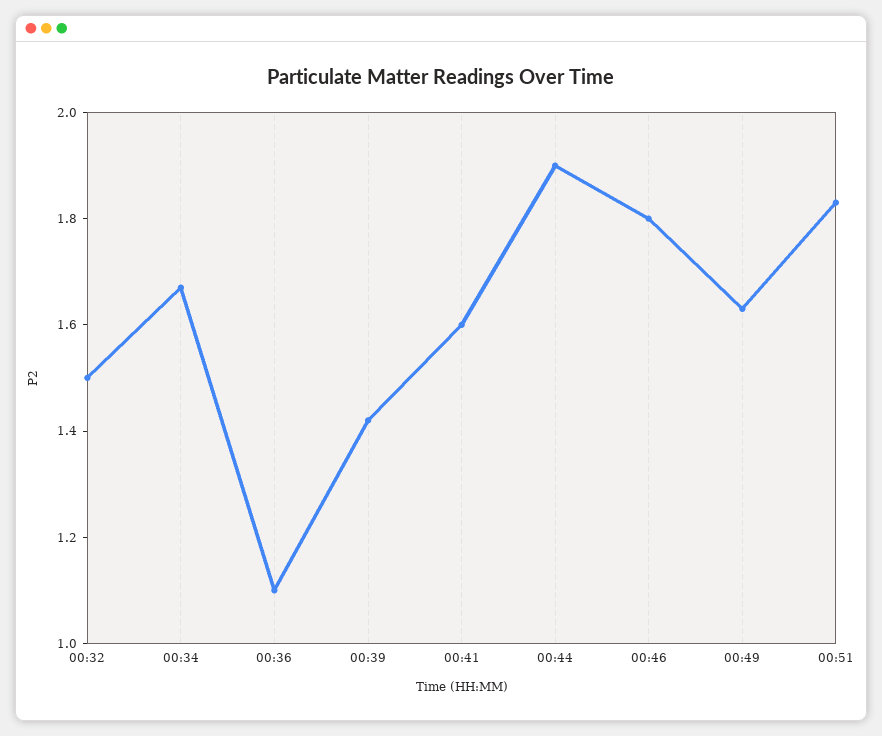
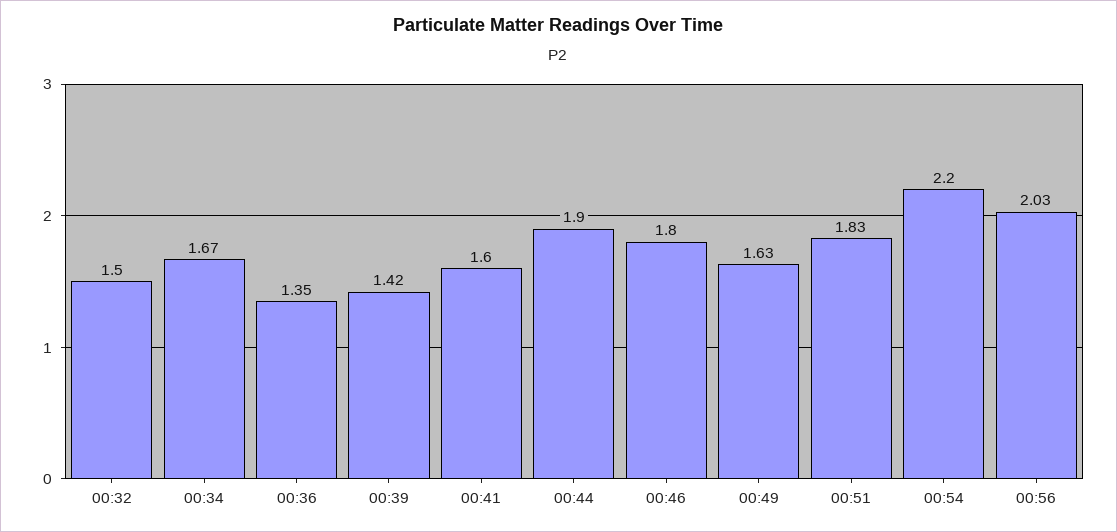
00:36: 1.1 -> 1.35
00:54: none -> 2.2
00:56: none -> 2.03

